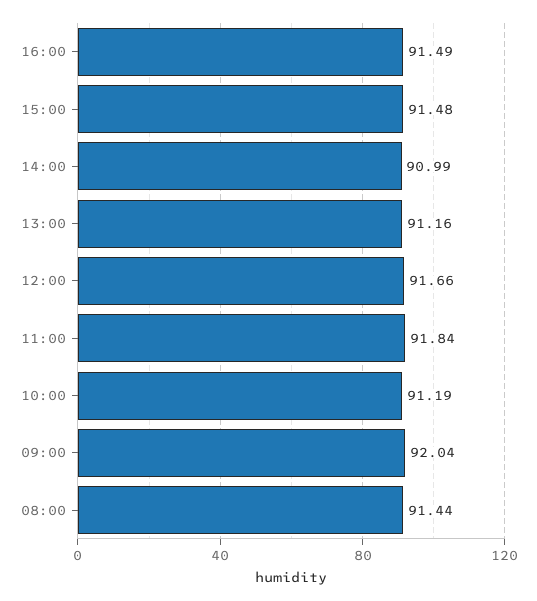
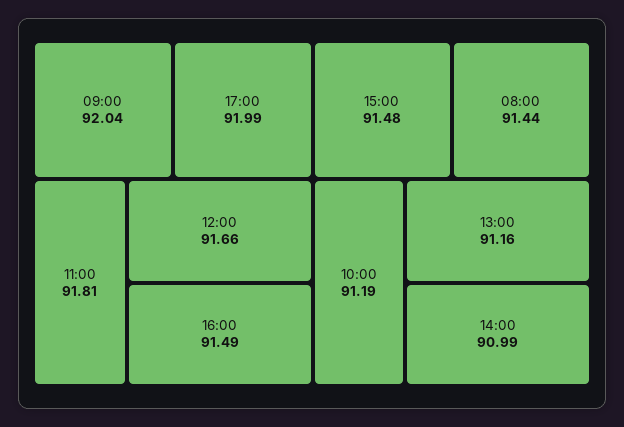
11:00: 91.84 -> 91.81
17:00: none -> 91.99

